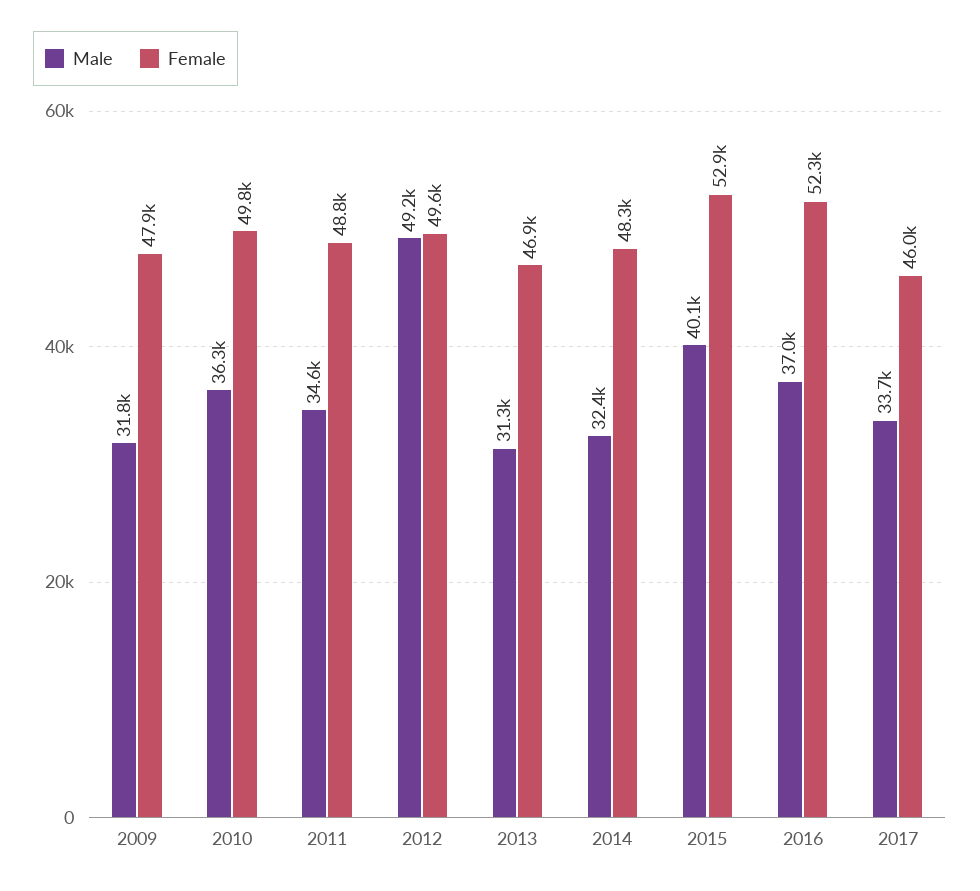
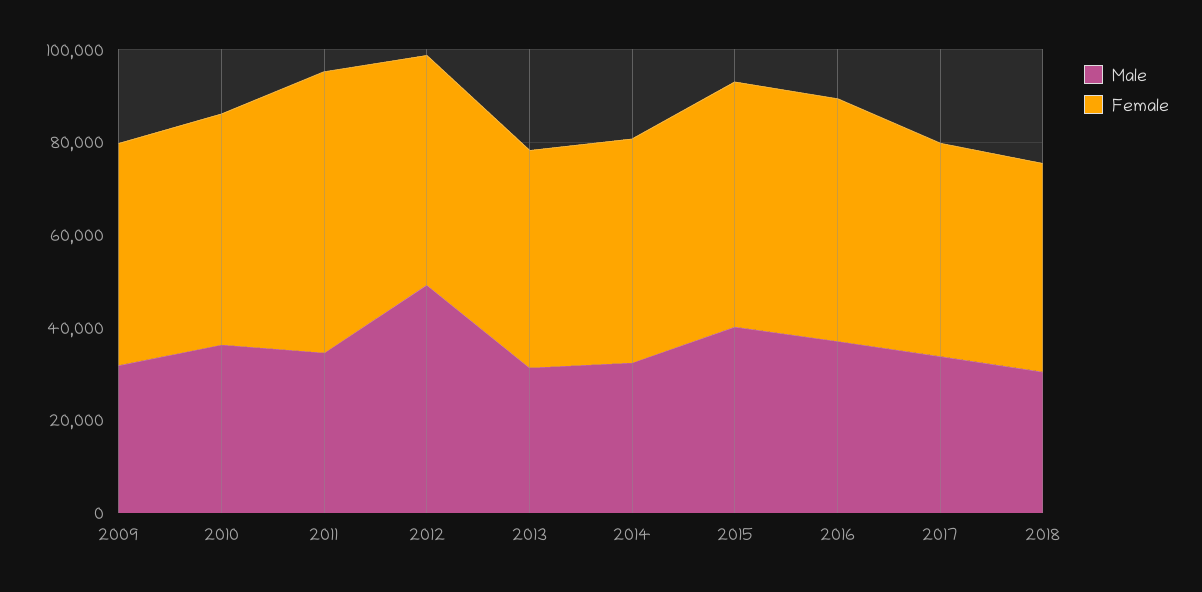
Female, 2011: 48800 -> 60000
Male, 2018: none -> 30000
Female, 2018: none -> 45000

